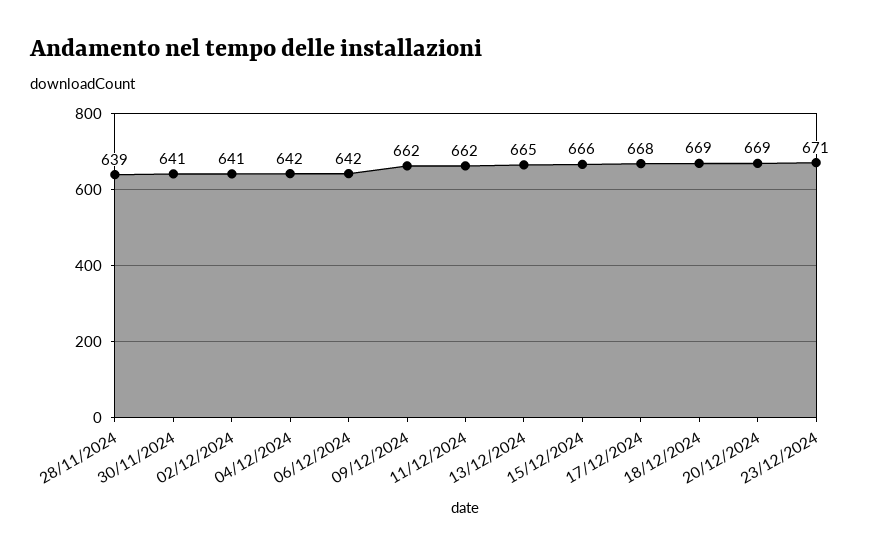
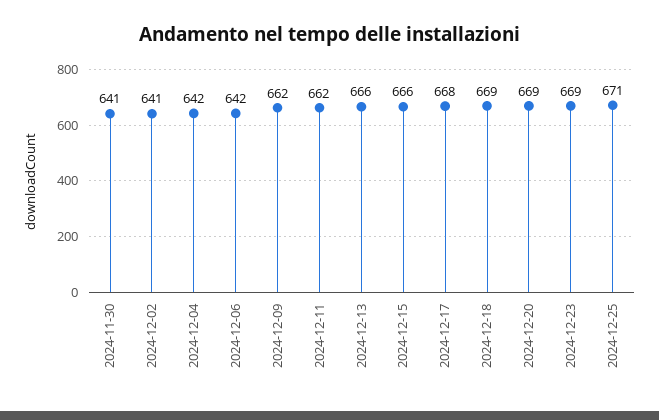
28/11/2024: 639 -> none
13/12/2024: 665 -> 666
23/12/2024: 671 -> 669
2024-12-25: none -> 671

